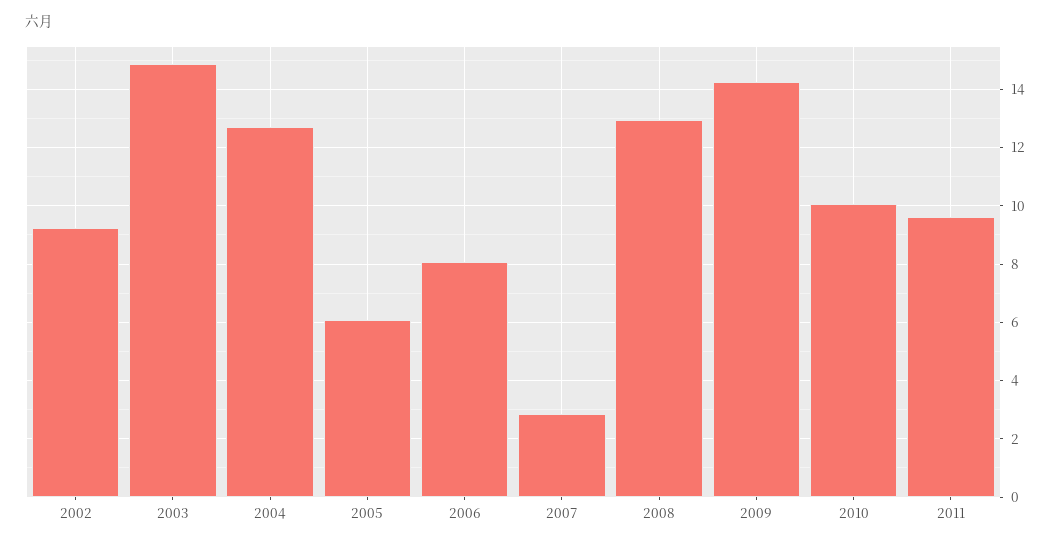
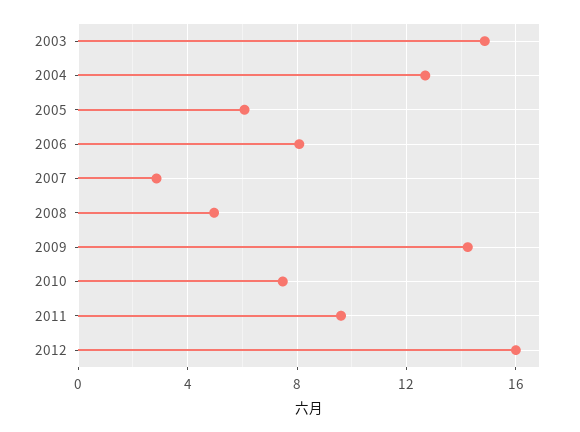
2002: 9.25 -> none
2008: 13 -> 5
2010: 10 -> 7.5
2012: none -> 16

